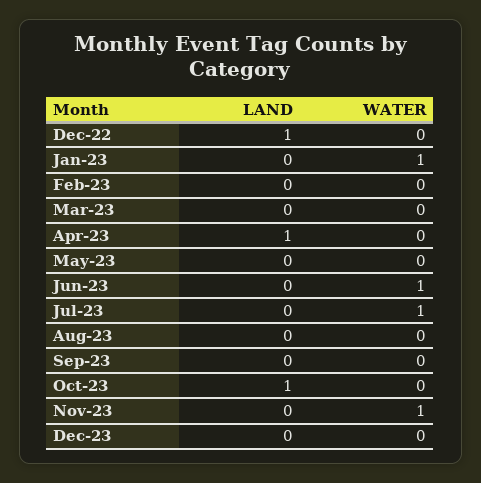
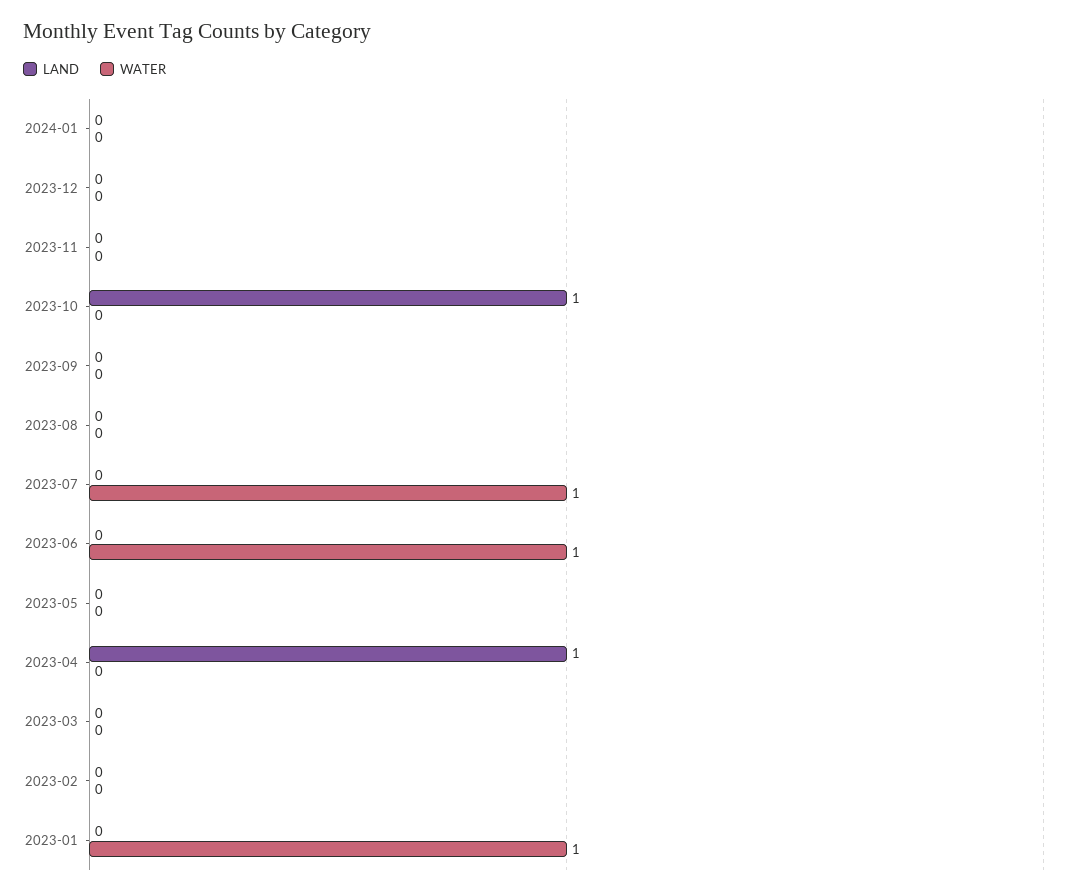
LAND, Dec-22: 1 -> none
WATER, Dec-22: 0 -> none
WATER, Nov-23: 1 -> 0
LAND, 2024-01: none -> 0
WATER, 2024-01: none -> 0

